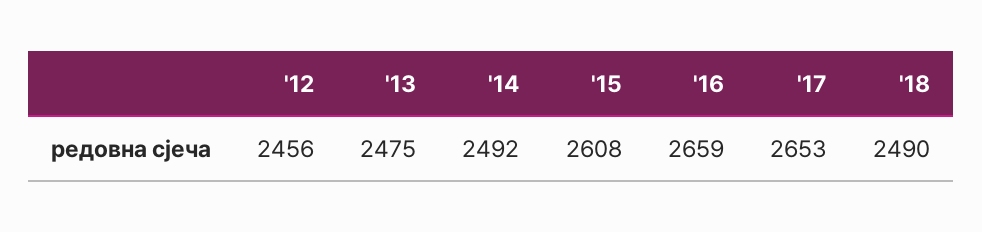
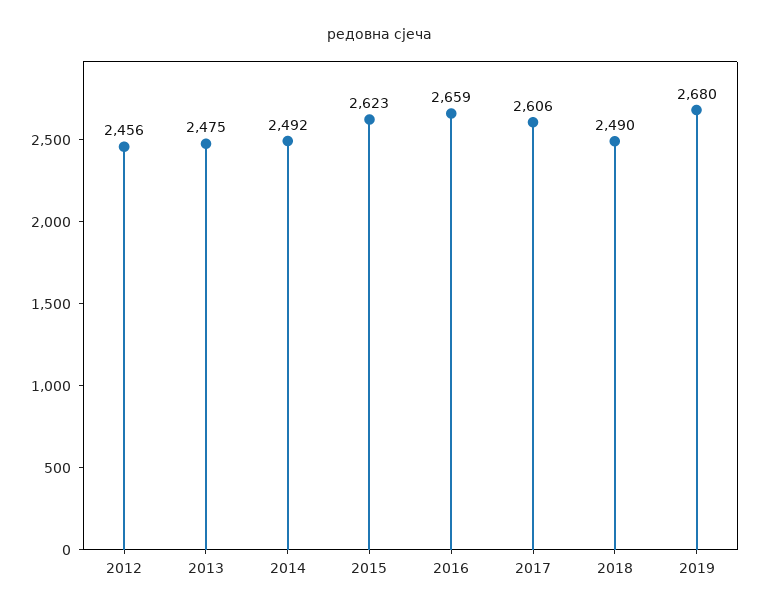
'15: 2608 -> 2623
'17: 2653 -> 2606
2019: none -> 2680

